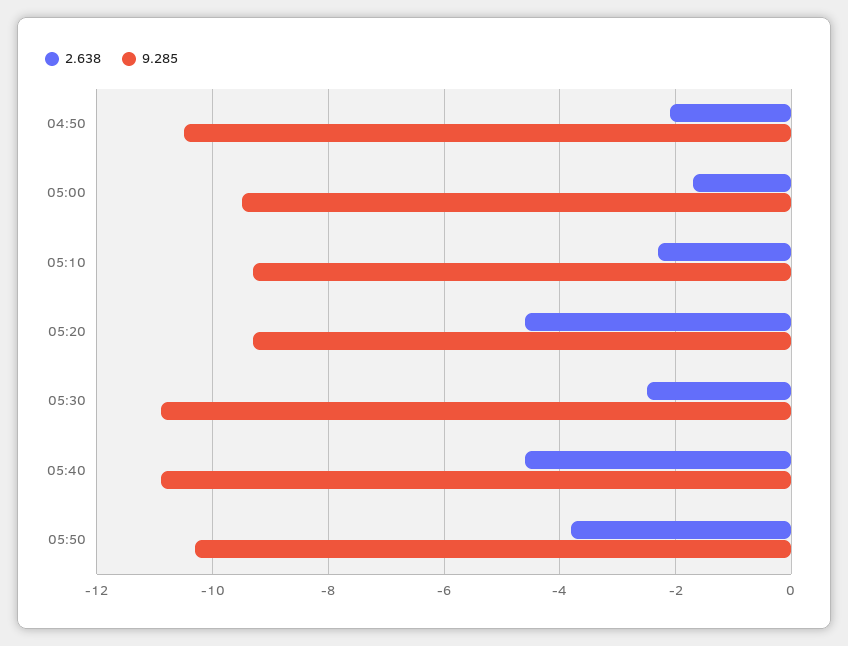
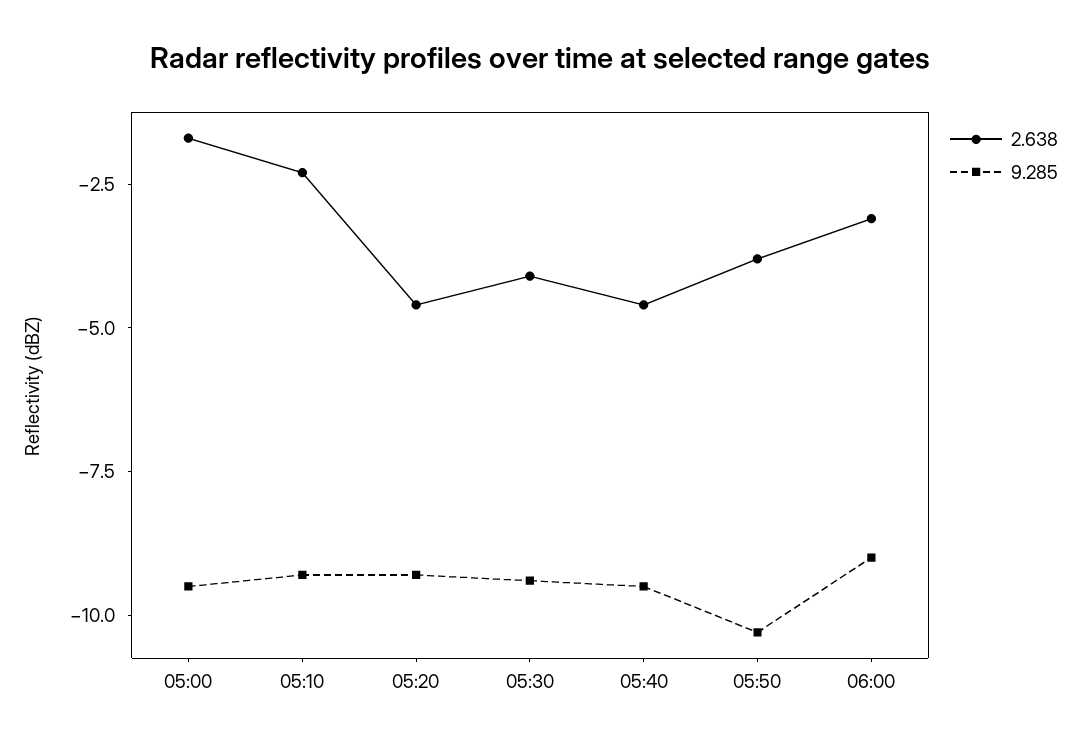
2.638, 04:50: -2 -> none
9.285, 04:50: -10.5 -> none
2.638, 05:30: -2.5 -> -4
9.285, 05:30: -11 -> -9.5
9.285, 05:40: -11 -> -9.5
2.638, 06:00: none -> -3
9.285, 06:00: none -> -9

